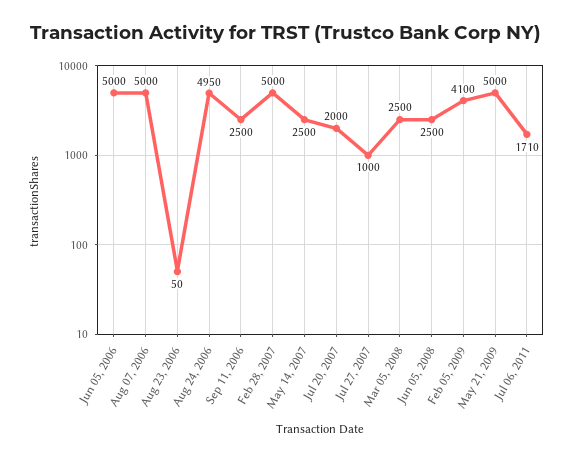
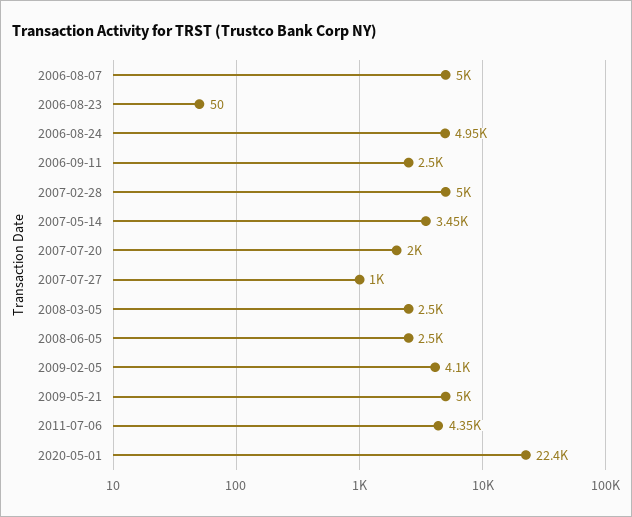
Jun 05, 2006: 5000 -> none
May 14, 2007: 2500 -> 3450
Jul 06, 2011: 1710 -> 4350
2020-05-01: none -> 22400

